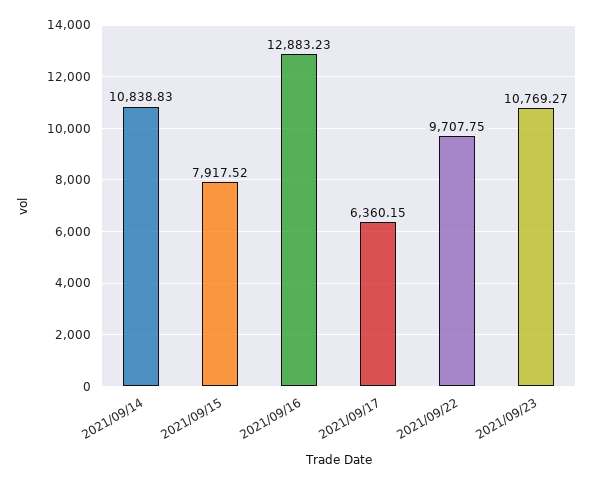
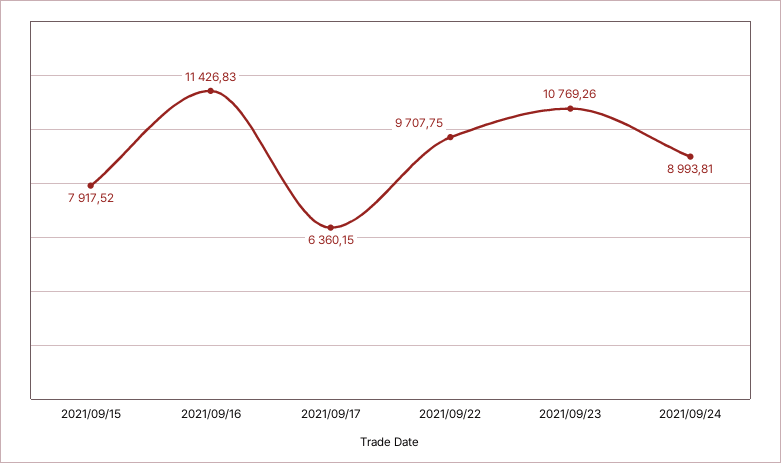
2021/09/14: 10838.83 -> none
2021/09/16: 12883.23 -> 11426.83
2021/09/23: 10769.27 -> 10769.26
2021/09/24: none -> 8993.81

